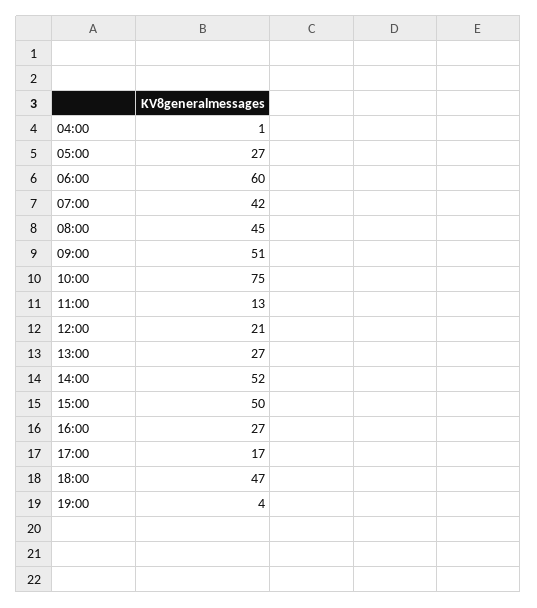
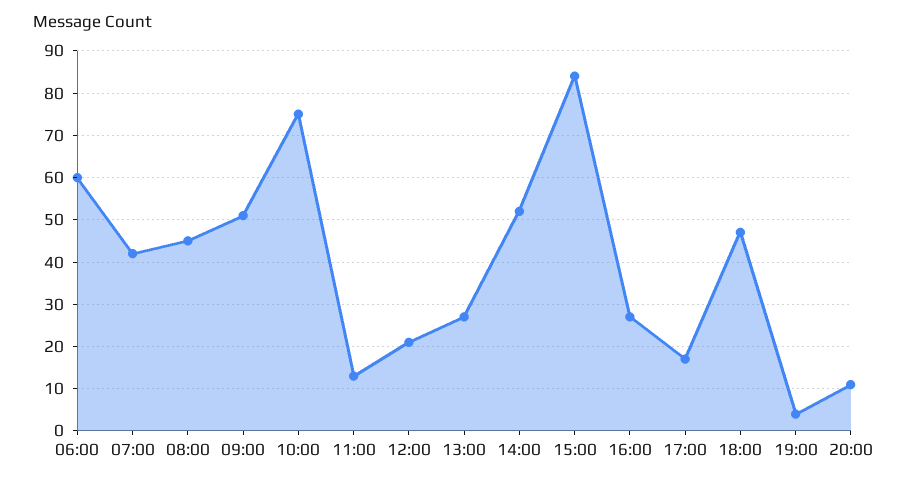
04:00: 1 -> none
05:00: 27 -> none
15:00: 50 -> 85
20:00: none -> 10

